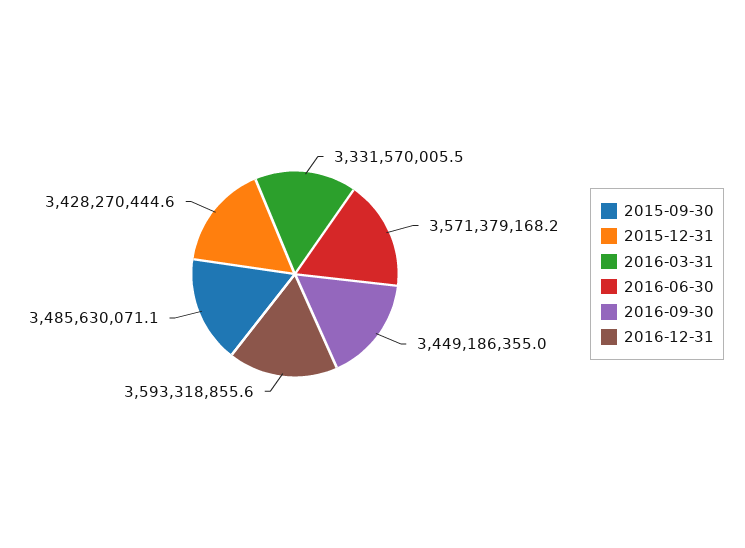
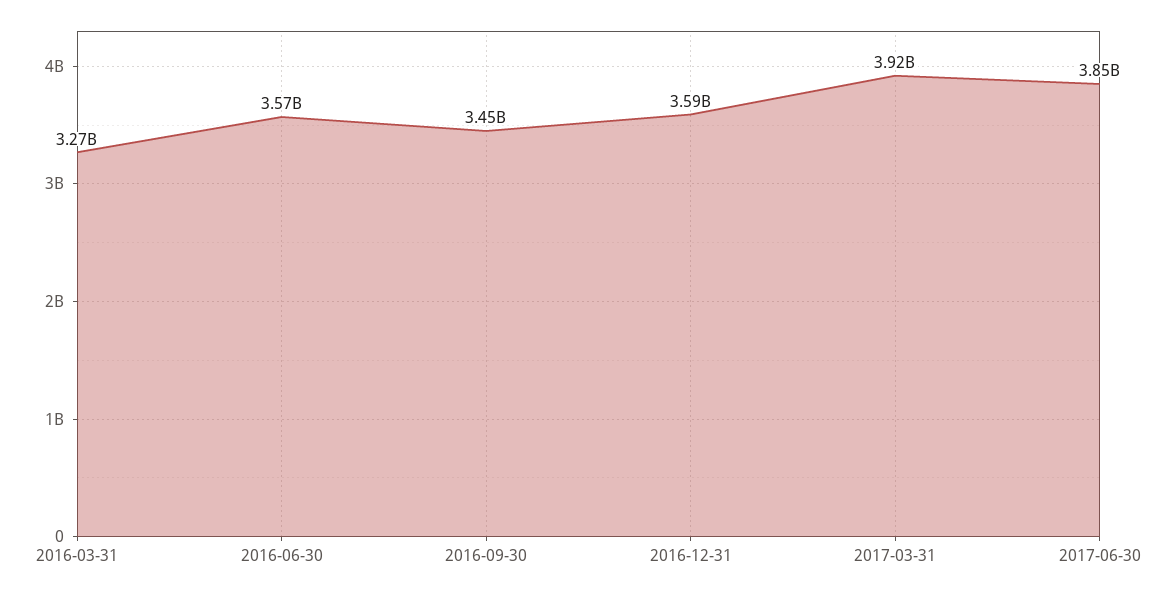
2015-09-30: 3485630071.1 -> none
2015-12-31: 3428270444.6 -> none
2016-03-31: 3331570005.5 -> 3270000000
2017-03-31: none -> 3920000000
2017-06-30: none -> 3850000000

